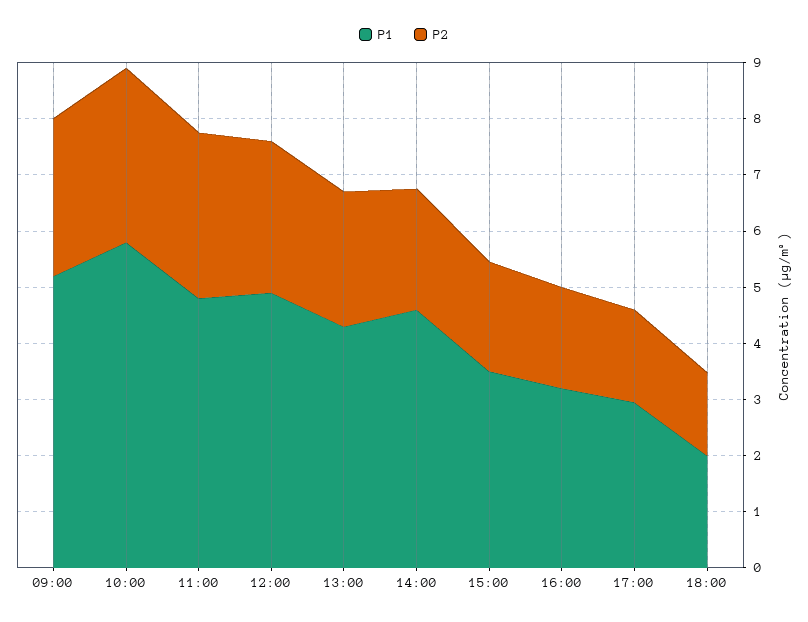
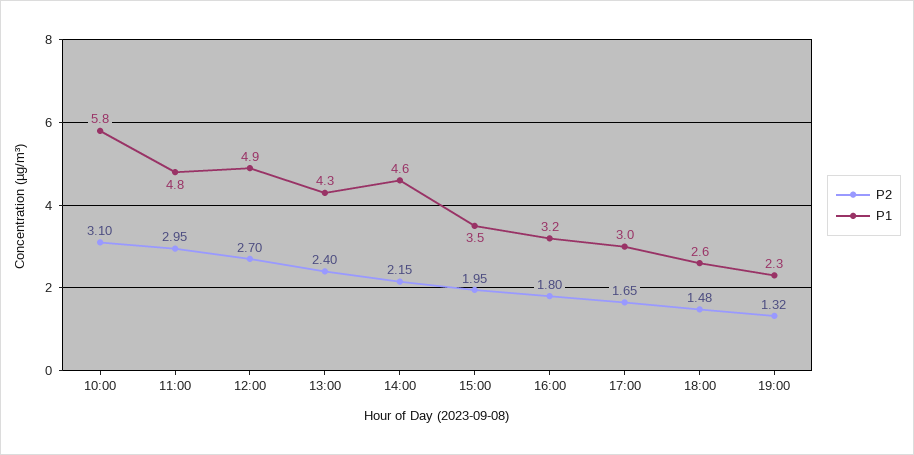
P1, 09:00: 5.2 -> none
P2, 09:00: 2.8 -> none
P1, 18:00: 2 -> 2.6
P2, 19:00: none -> 1.32
P1, 19:00: none -> 2.3

